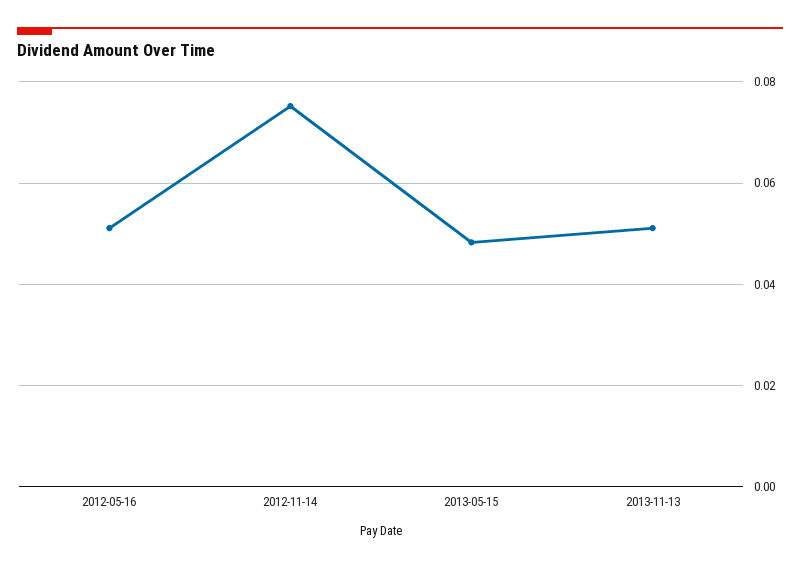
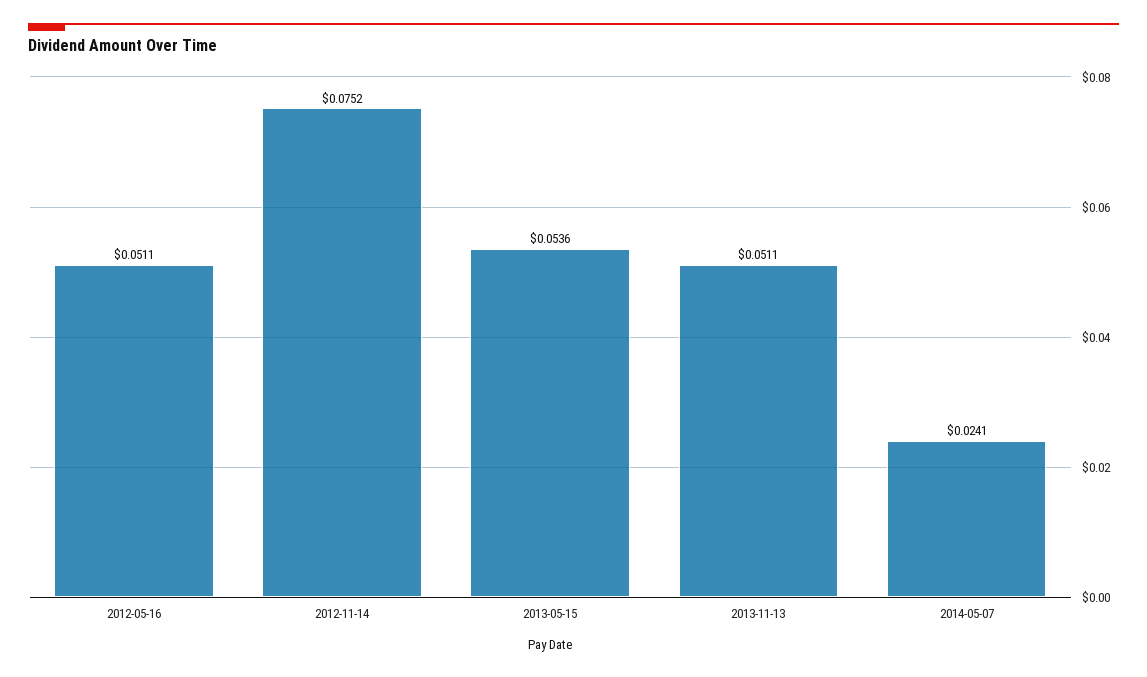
2013-05-15: 0.048 -> 0.0536
2014-05-07: none -> 0.0241

